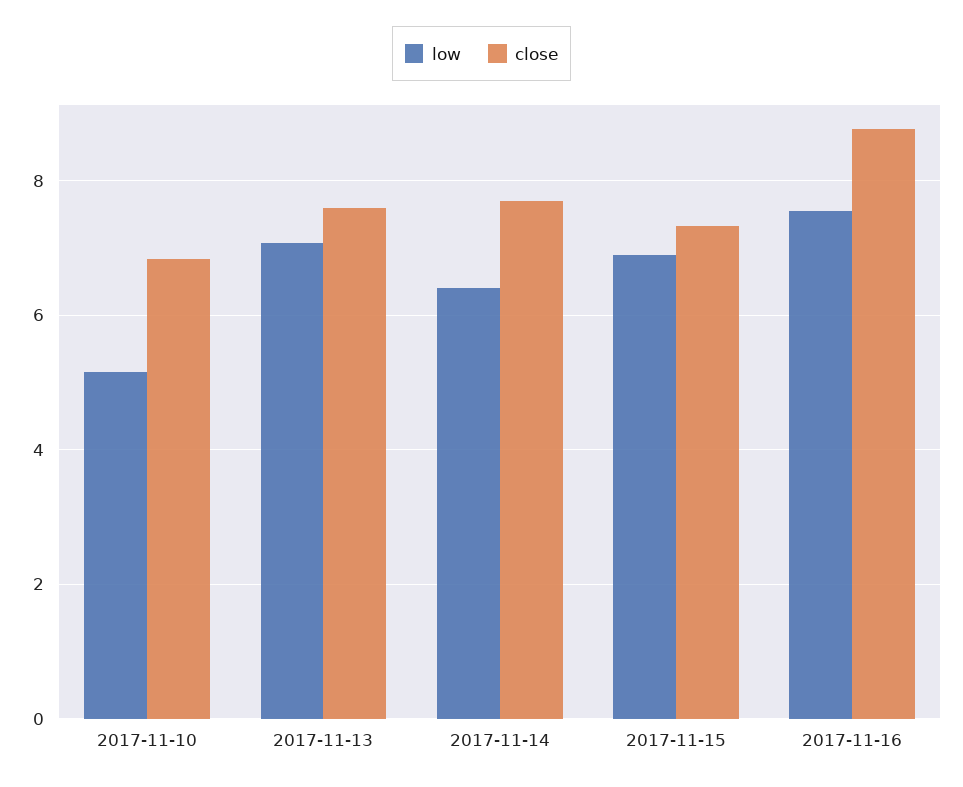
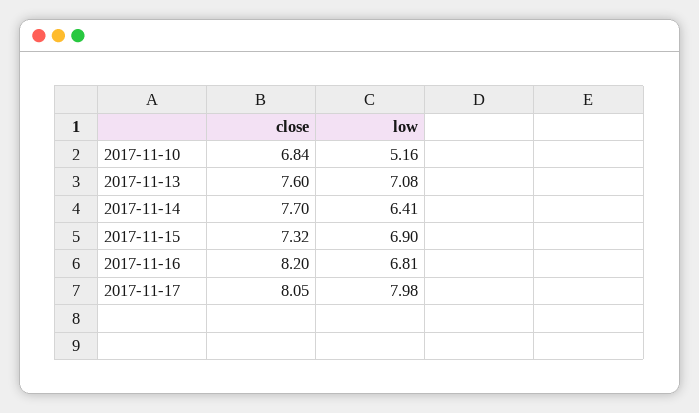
low, 2017-11-16: 7.6 -> 6.81
close, 2017-11-16: 8.8 -> 8.2
close, 2017-11-17: none -> 8.05
low, 2017-11-17: none -> 7.98

